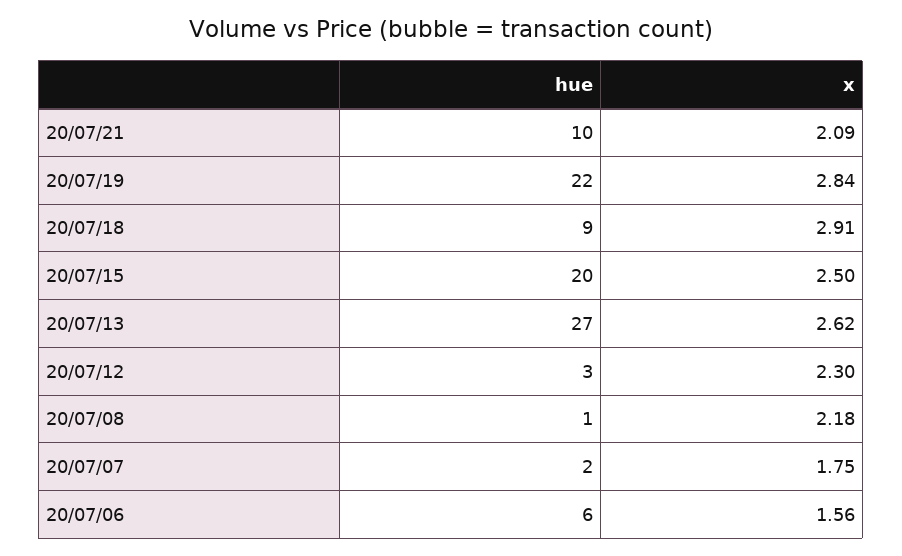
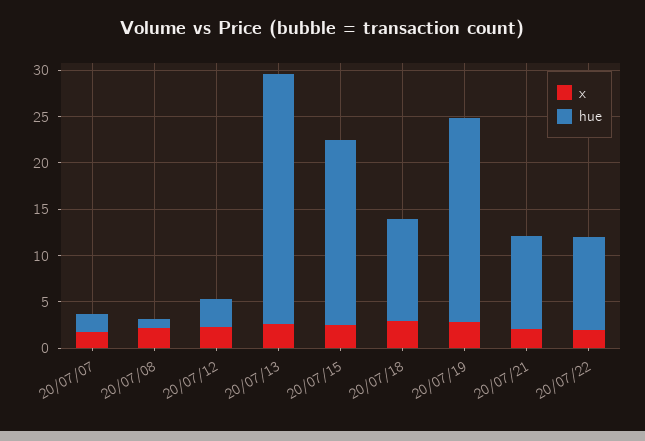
hue, 20/07/18: 9 -> 11
hue, 20/07/06: 6 -> none
x, 20/07/06: 1.56 -> none
x, 20/07/22: none -> 2
hue, 20/07/22: none -> 10

